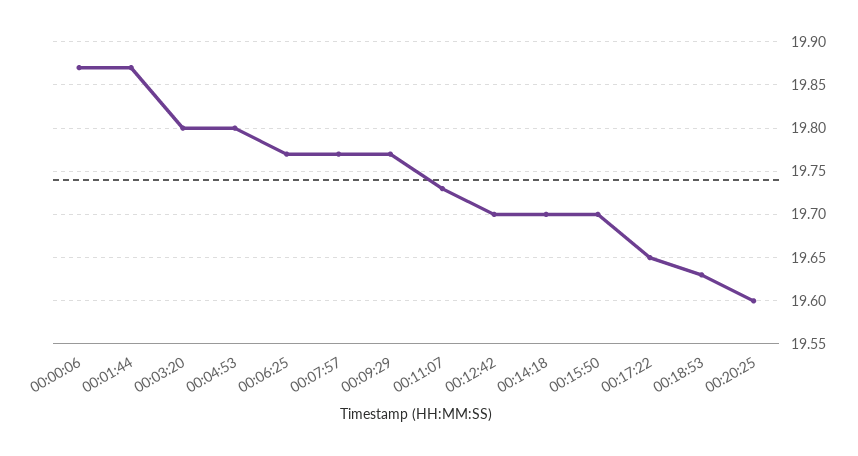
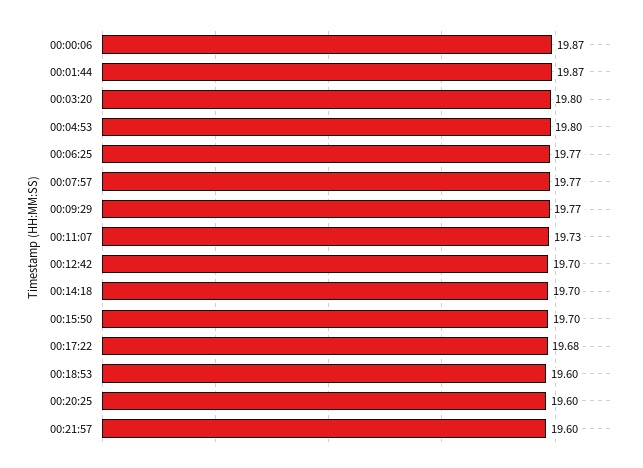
00:17:22: 19.65 -> 19.68
00:18:53: 19.63 -> 19.6
00:21:57: none -> 19.6

